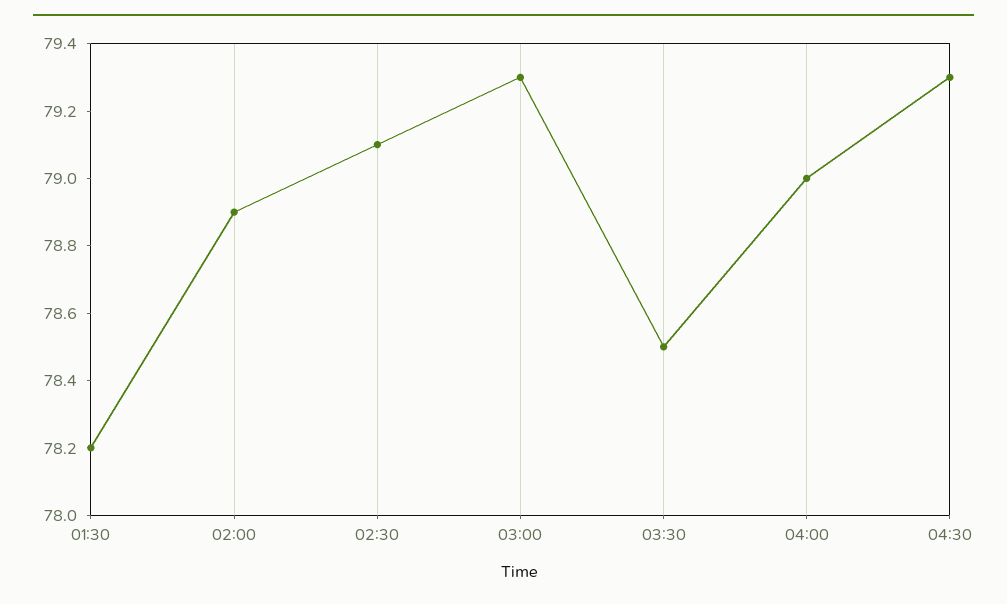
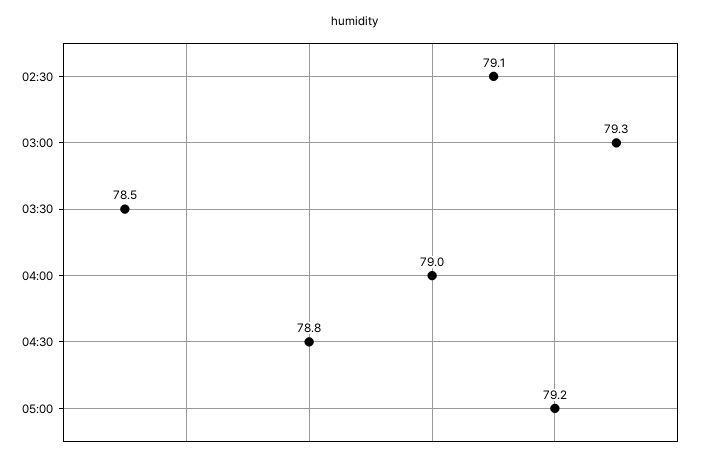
01:30: 78.2 -> none
02:00: 78.9 -> none
04:30: 79.3 -> 78.8
05:00: none -> 79.2

